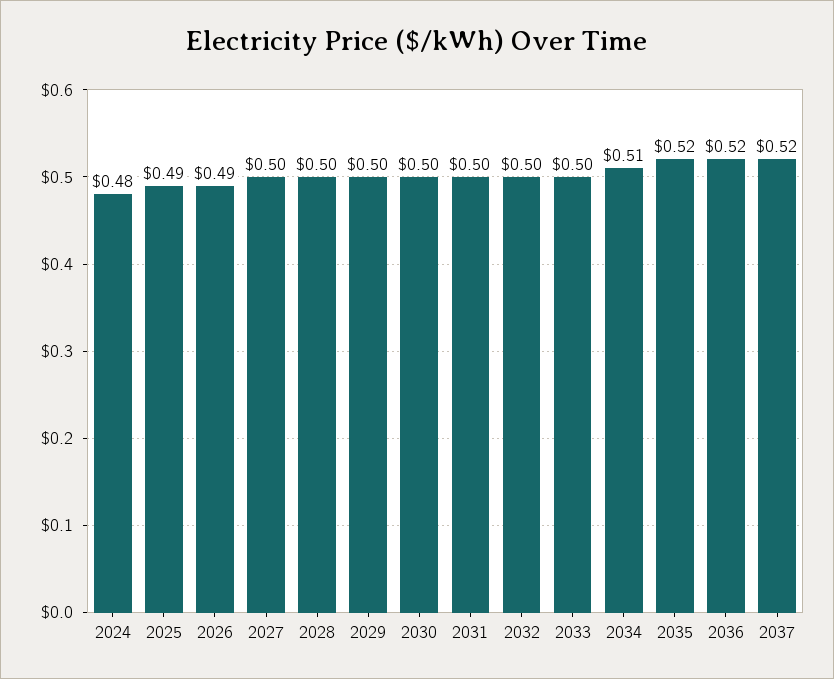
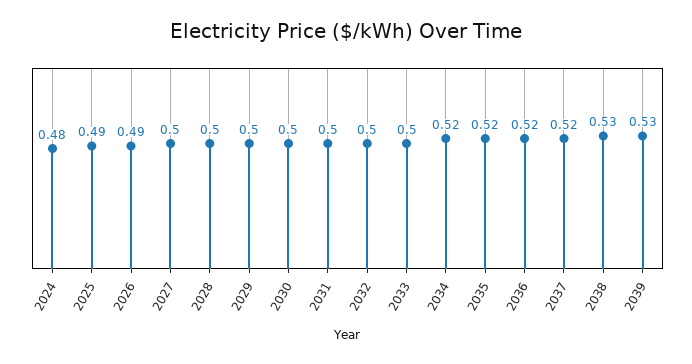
2034: 0.51 -> 0.52
2038: none -> 0.53
2039: none -> 0.53

